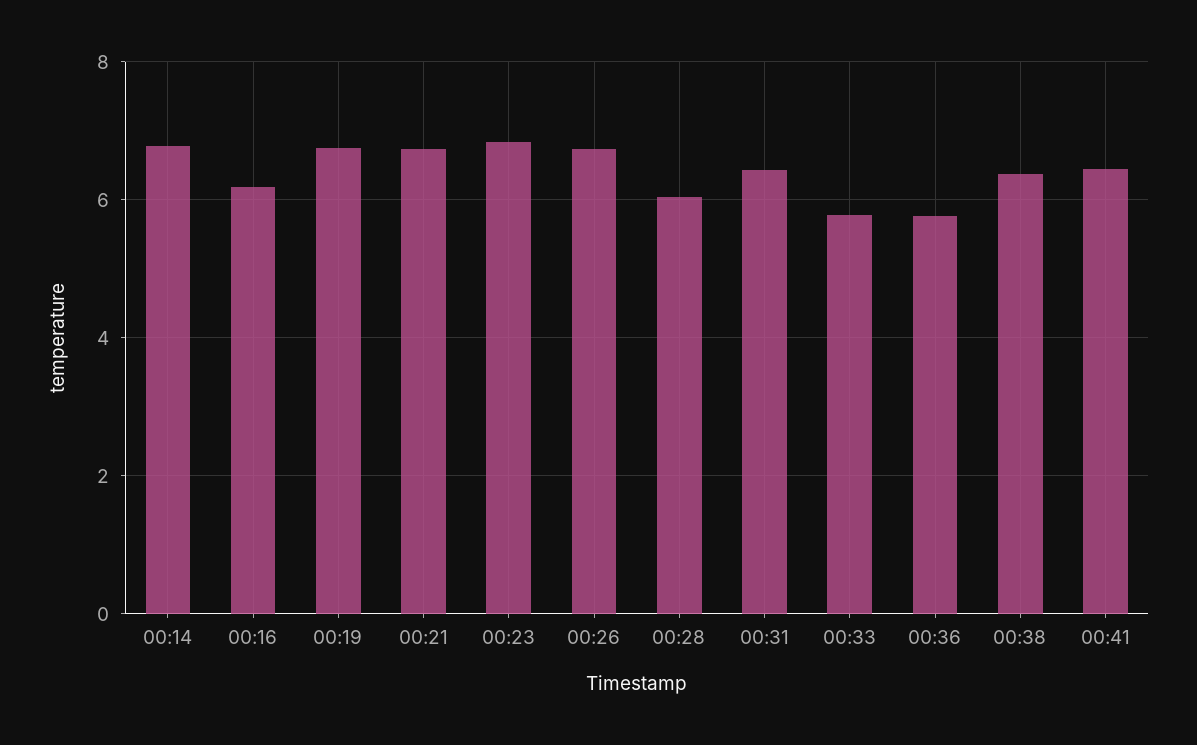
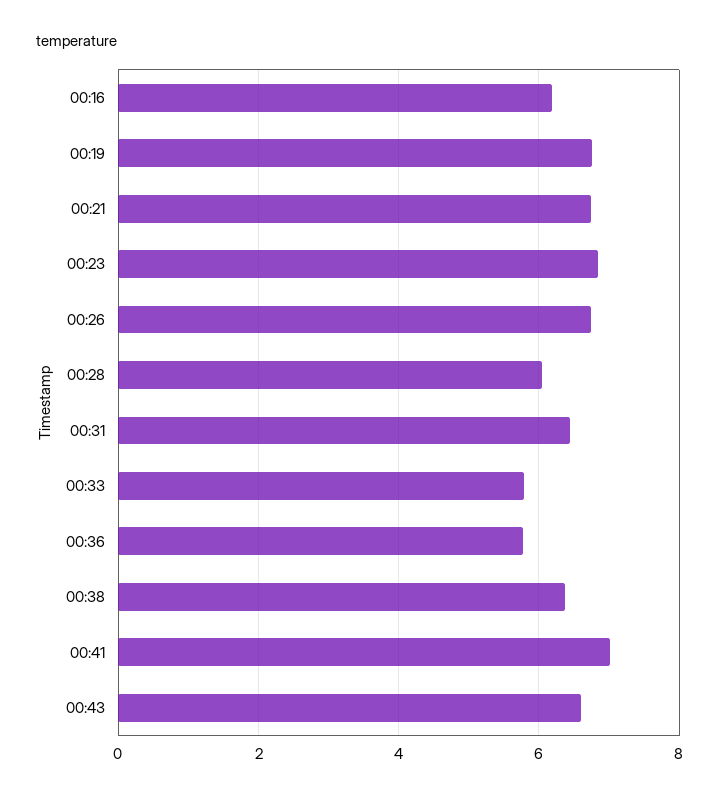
00:14: 6.8 -> none
00:41: 6.4 -> 7
00:43: none -> 6.6

